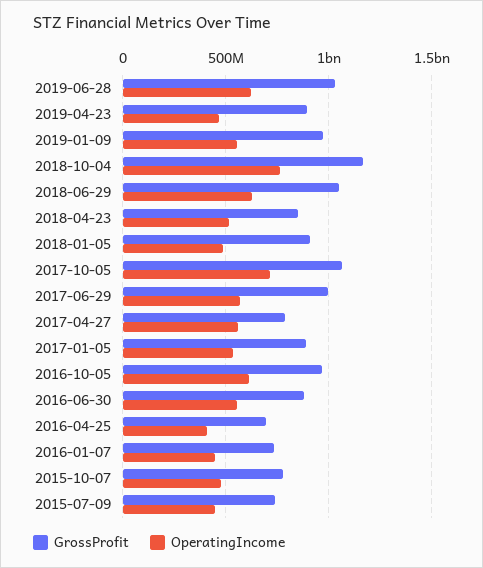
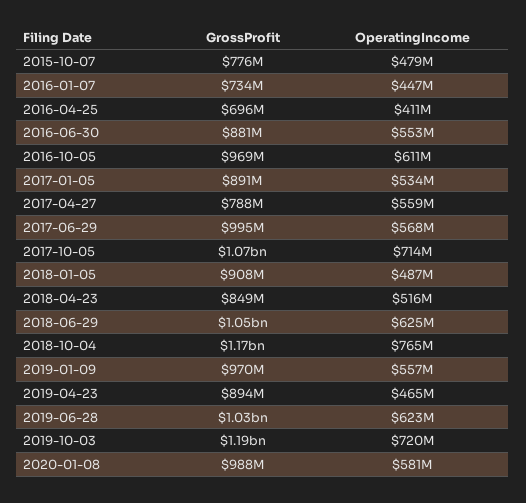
GrossProfit, 2015-07-09: 750000000 -> none
OperatingIncome, 2015-07-09: 450000000 -> none
GrossProfit, 2019-10-03: none -> 1190000000
OperatingIncome, 2019-10-03: none -> 720000000
GrossProfit, 2020-01-08: none -> 988000000
OperatingIncome, 2020-01-08: none -> 581000000

